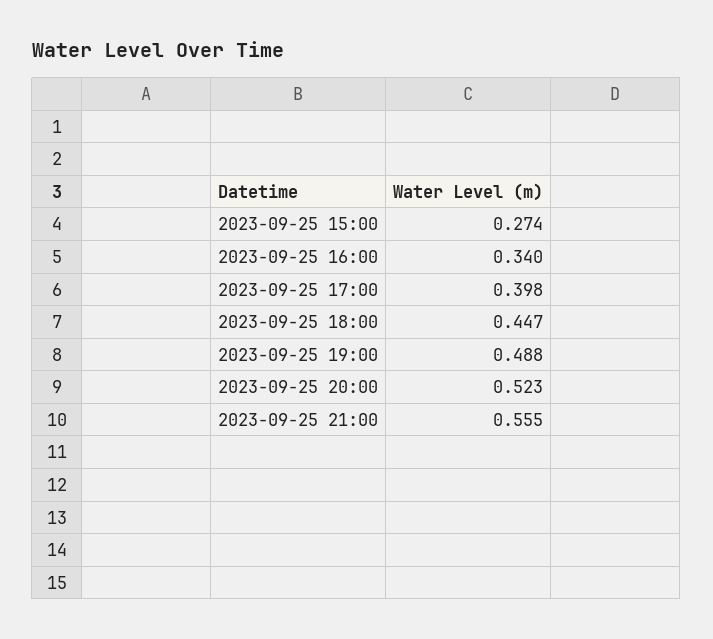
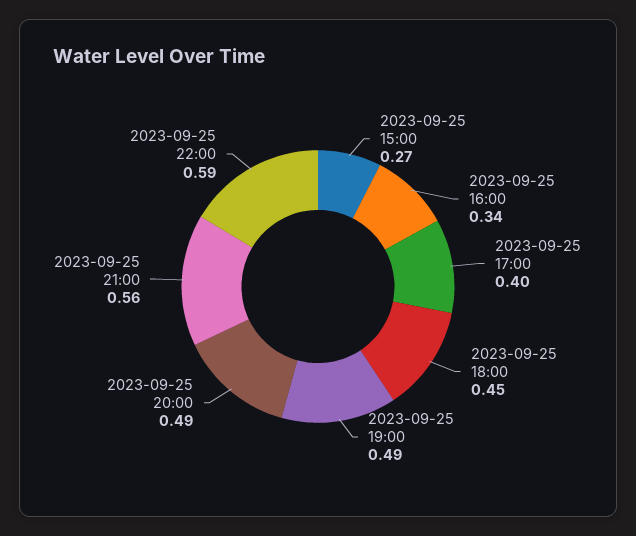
2023-09-25 20:00: 0.523 -> 0.49
2023-09-25 22:00: none -> 0.59

